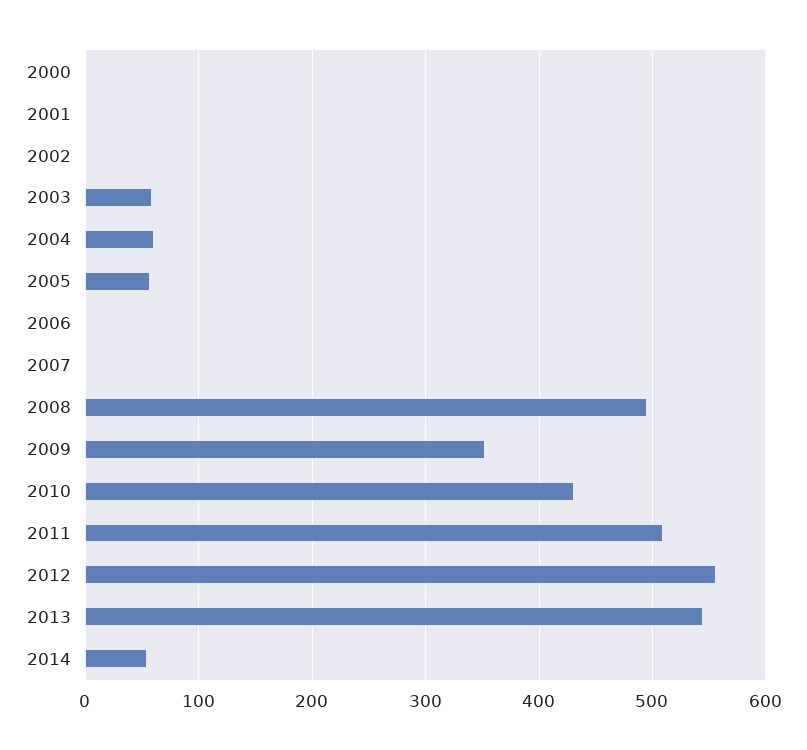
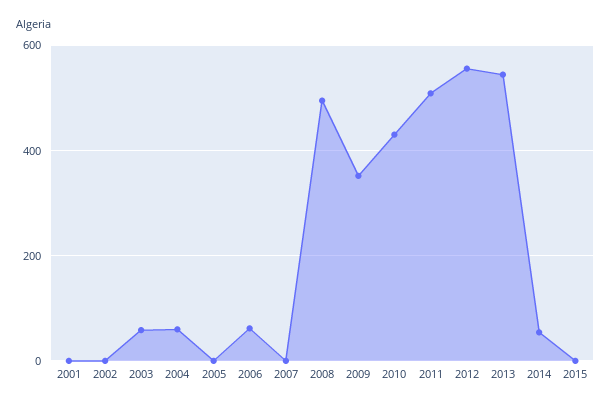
2000: 0 -> none
2005: 60 -> 0
2006: 0 -> 60
2015: none -> 0

